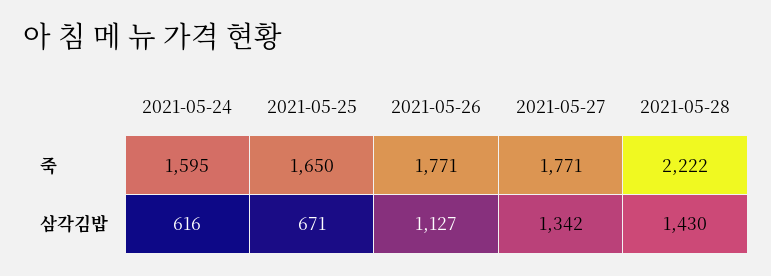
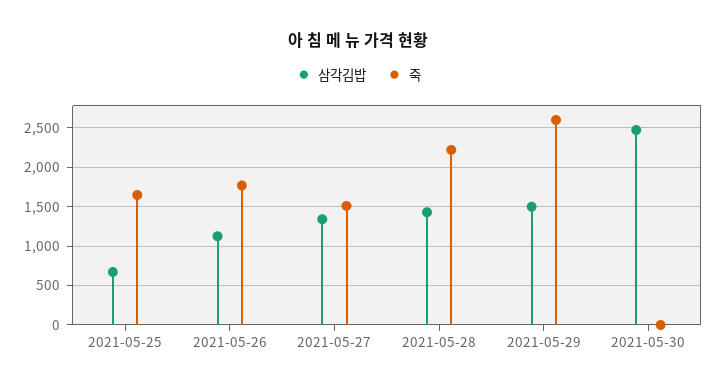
죽, 2021-05-24: 1595 -> none
죽, 2021-05-27: 1771 -> 1500
삼각김밥, 2021-05-24: 616 -> none
삼각김밥, 2021-05-29: none -> 1500
죽, 2021-05-29: none -> 2600
삼각김밥, 2021-05-30: none -> 2500
죽, 2021-05-30: none -> 0

